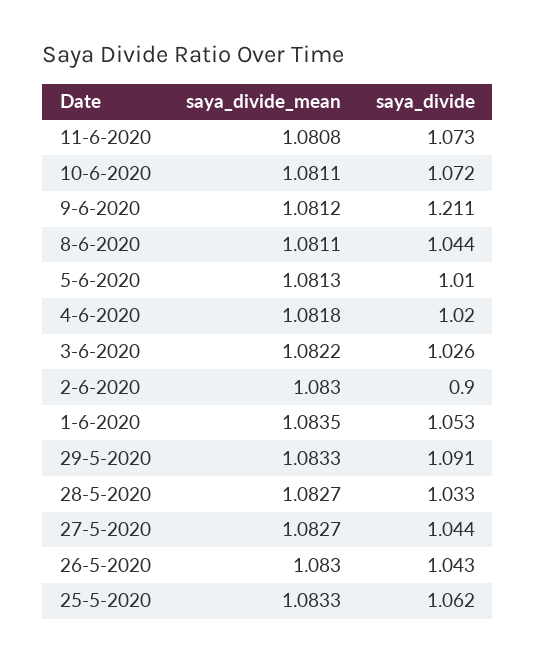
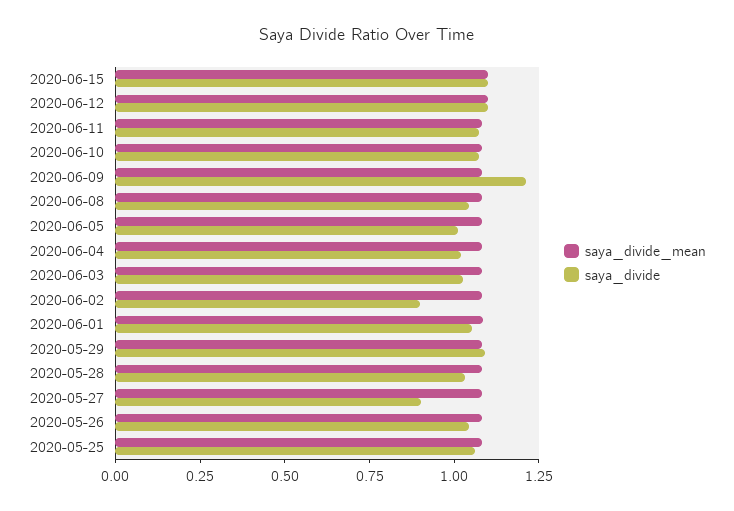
saya_divide, 27-5-2020: 1.044 -> 0.9
saya_divide_mean, 2020-06-15: none -> 1.1
saya_divide, 2020-06-15: none -> 1.1
saya_divide_mean, 2020-06-12: none -> 1.1
saya_divide, 2020-06-12: none -> 1.1

